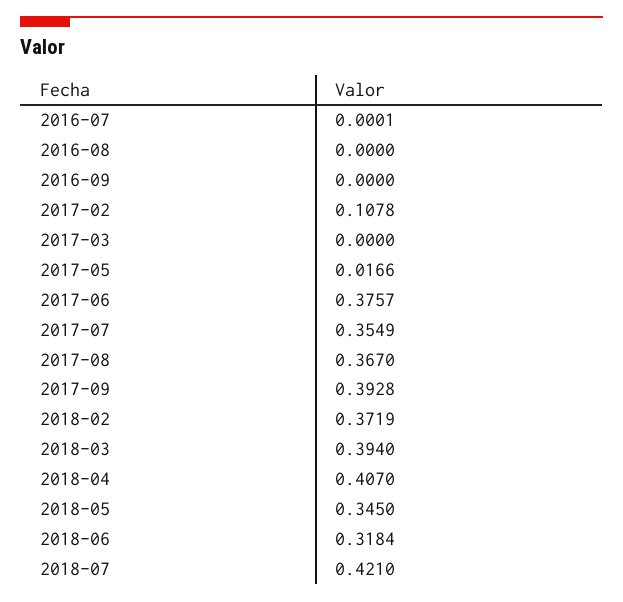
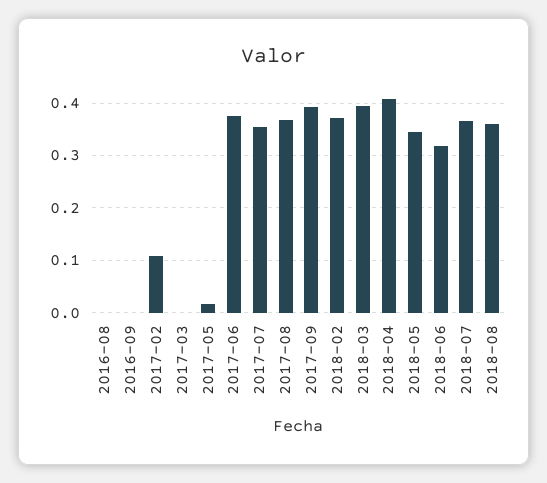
2016-07: 0.0001 -> none
2018-07: 0.421 -> 0.36
2018-08: none -> 0.36

